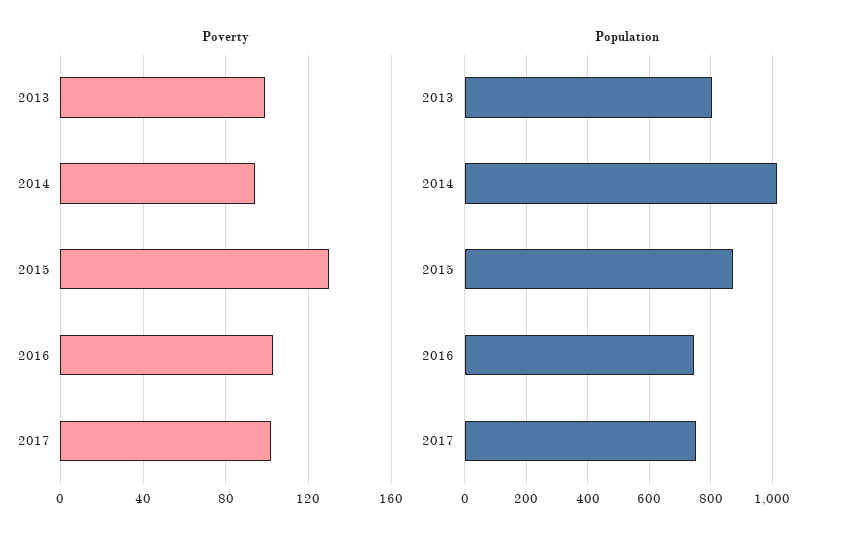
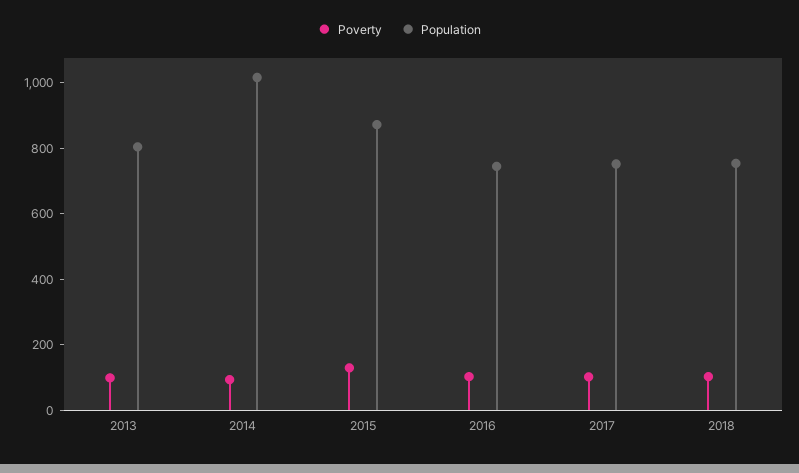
Poverty, 2018: none -> 100
Population, 2018: none -> 750

